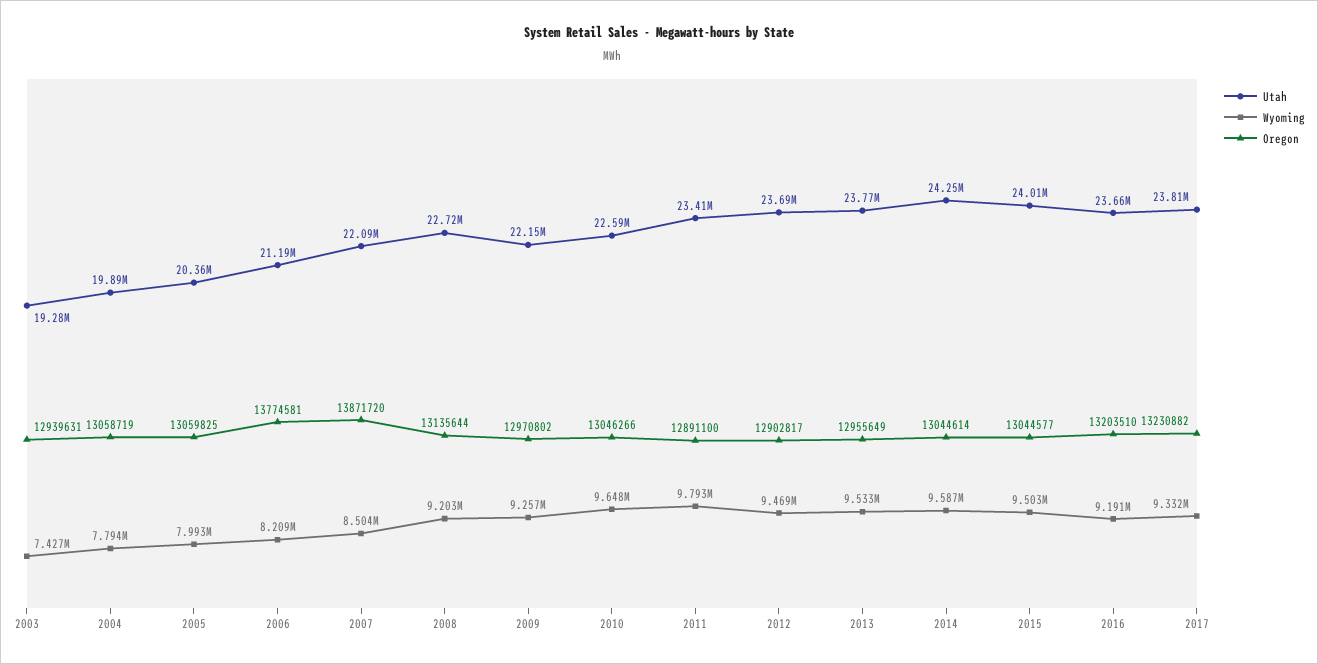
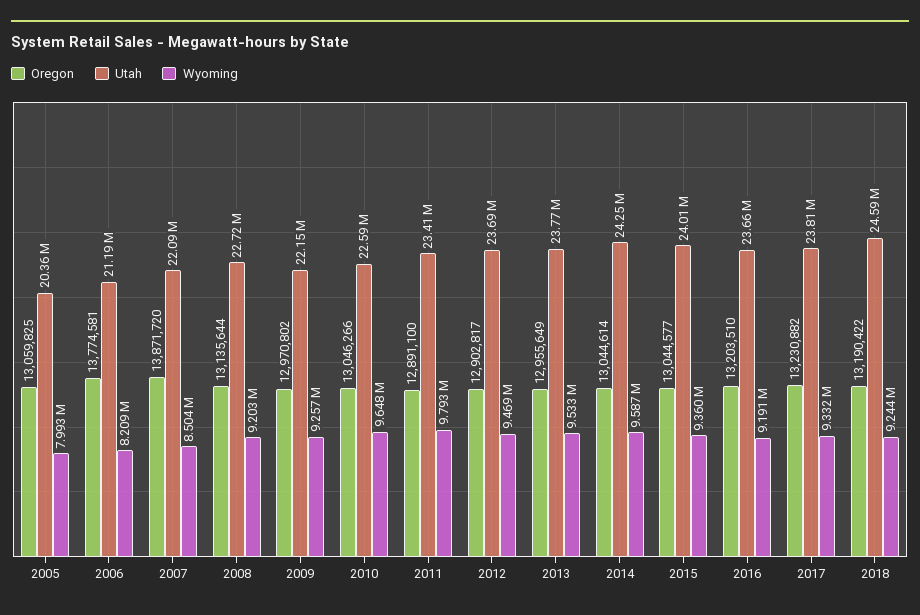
Utah, 2003: 19280000 -> none
Wyoming, 2003: 7427000 -> none
Oregon, 2003: 12939631 -> none
Utah, 2004: 19890000 -> none
Wyoming, 2004: 7794000 -> none
Oregon, 2004: 13058719 -> none
Wyoming, 2015: 9503000 -> 9360000
Oregon, 2018: none -> 13190422
Utah, 2018: none -> 24590000
Wyoming, 2018: none -> 9244000

